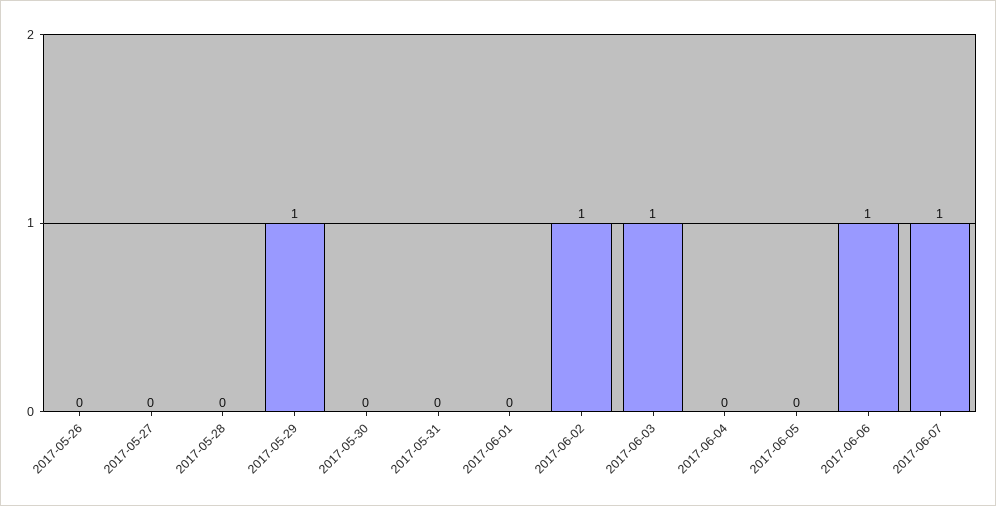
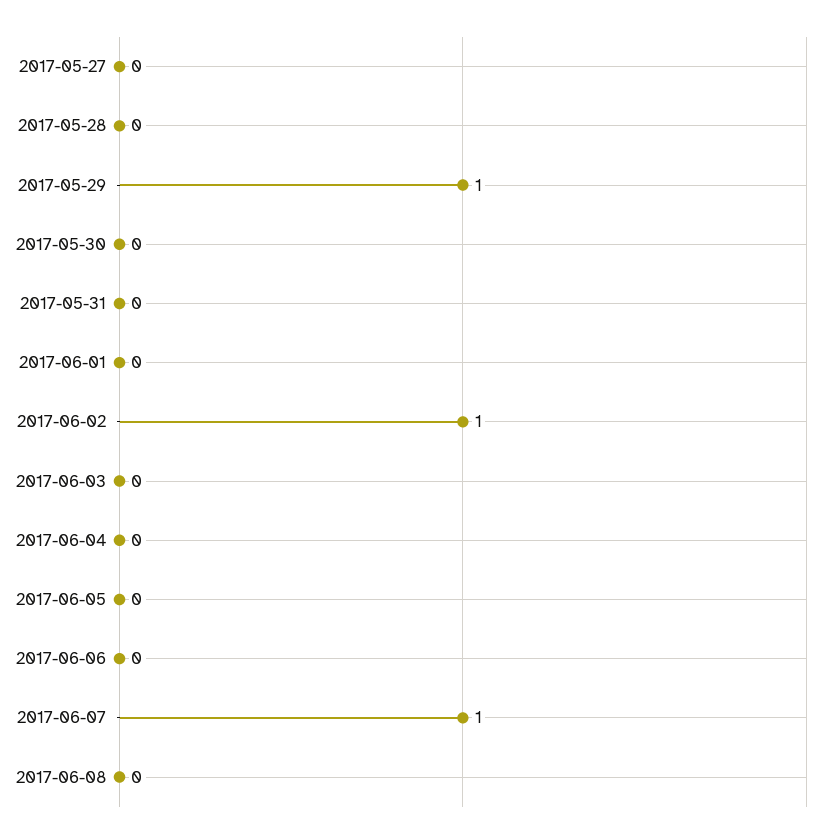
2017-05-26: 0 -> none
2017-06-03: 1 -> 0
2017-06-06: 1 -> 0
2017-06-08: none -> 0

